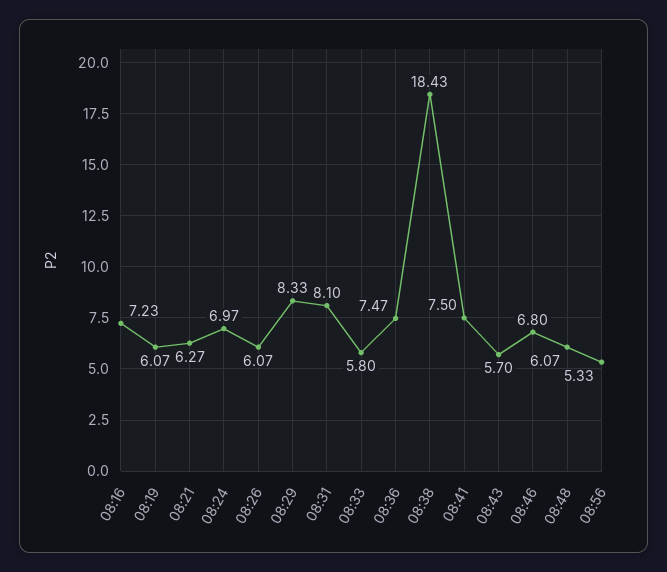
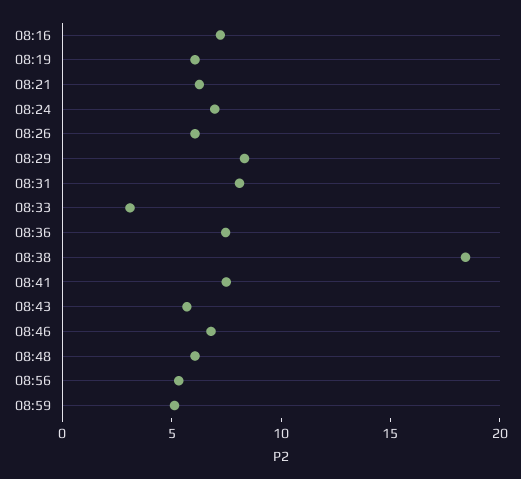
08:33: 5.8 -> 3
08:59: none -> 5

